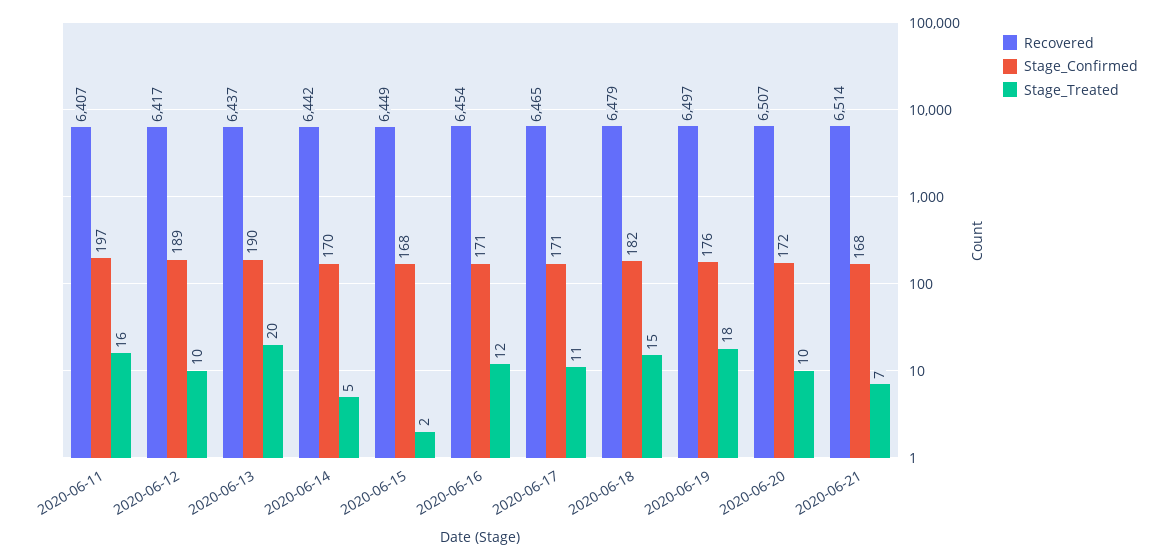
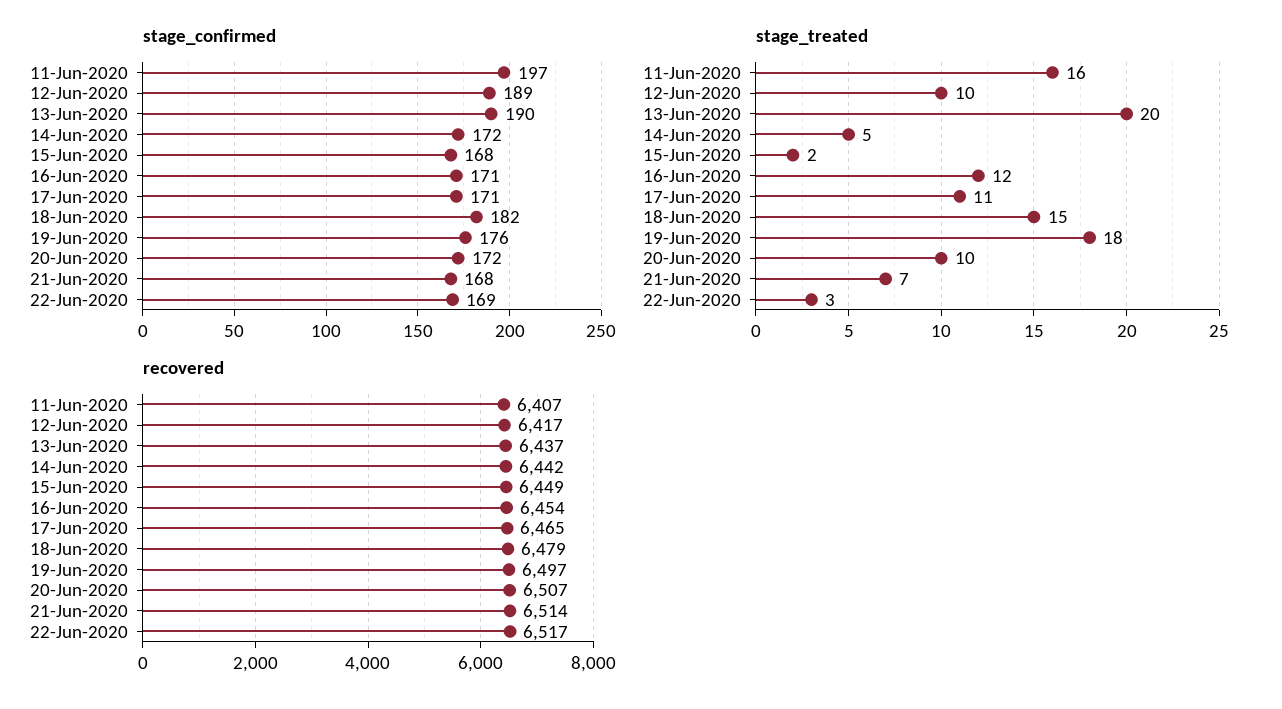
Stage_Confirmed, 2020-06-14: 170 -> 172
Stage_Confirmed, 22-Jun-2020: none -> 169
Stage_Treated, 22-Jun-2020: none -> 3
Recovered, 22-Jun-2020: none -> 6517

